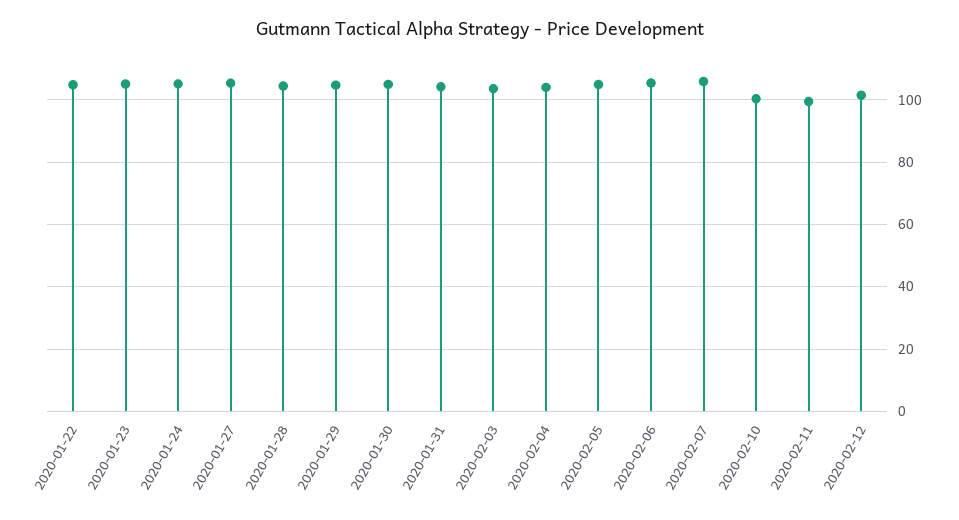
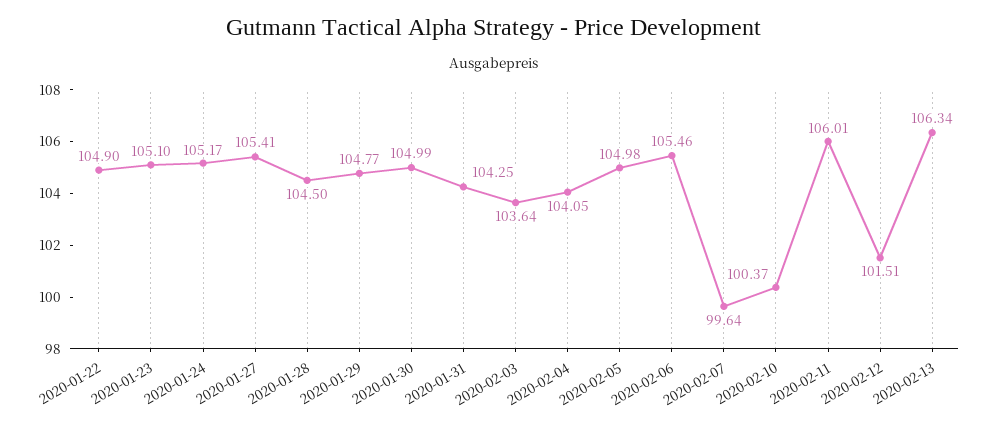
2020-02-07: 106 -> 99.64
2020-02-11: 100 -> 106.01
2020-02-13: none -> 106.34

